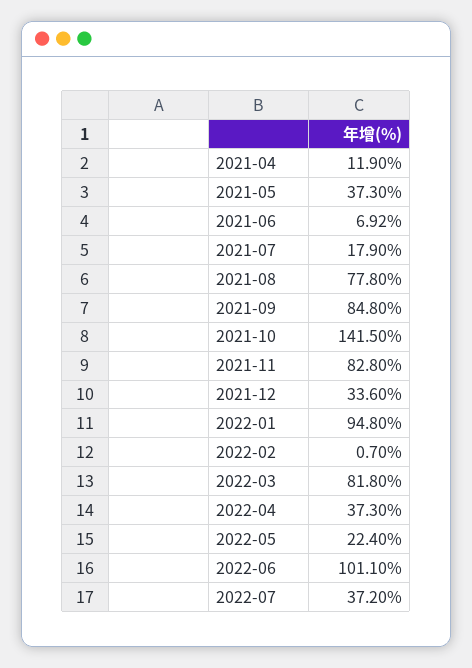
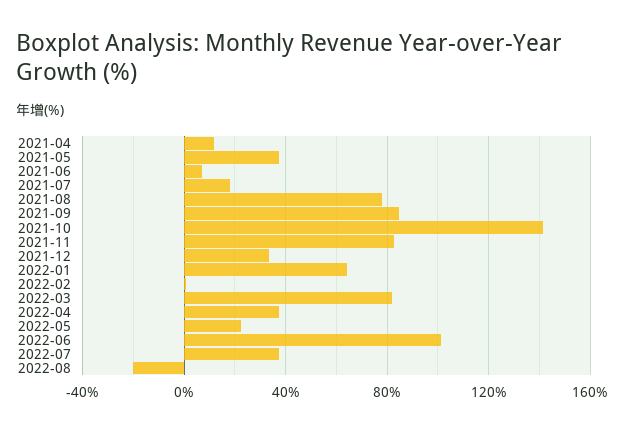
2022-01: 94.8 -> 65
2022-08: none -> -20

